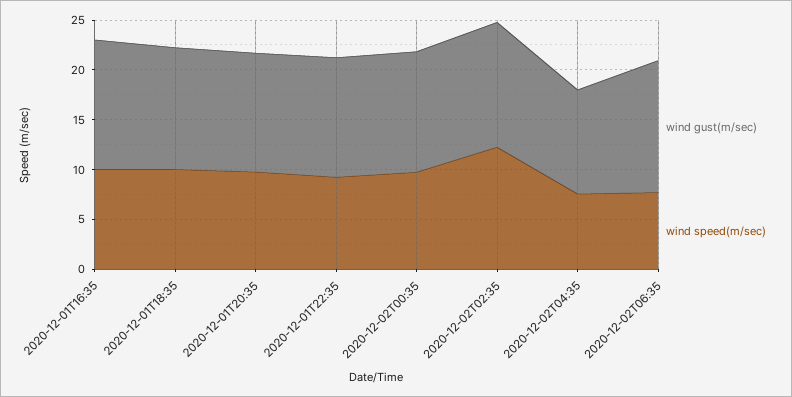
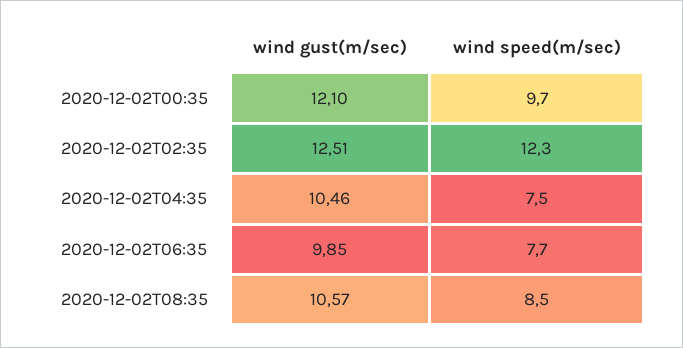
wind gust(m/sec), 2020-12-01T16:35: 13 -> none
wind speed(m/sec), 2020-12-01T16:35: 10 -> none
wind gust(m/sec), 2020-12-01T18:35: 12 -> none
wind speed(m/sec), 2020-12-01T18:35: 10 -> none
wind gust(m/sec), 2020-12-01T20:35: 12 -> none
wind speed(m/sec), 2020-12-01T20:35: 10 -> none
wind gust(m/sec), 2020-12-01T22:35: 12 -> none
wind speed(m/sec), 2020-12-01T22:35: 9 -> none
wind gust(m/sec), 2020-12-02T06:35: 13 -> 9.85
wind gust(m/sec), 2020-12-02T08:35: none -> 10.57
wind speed(m/sec), 2020-12-02T08:35: none -> 8.5

